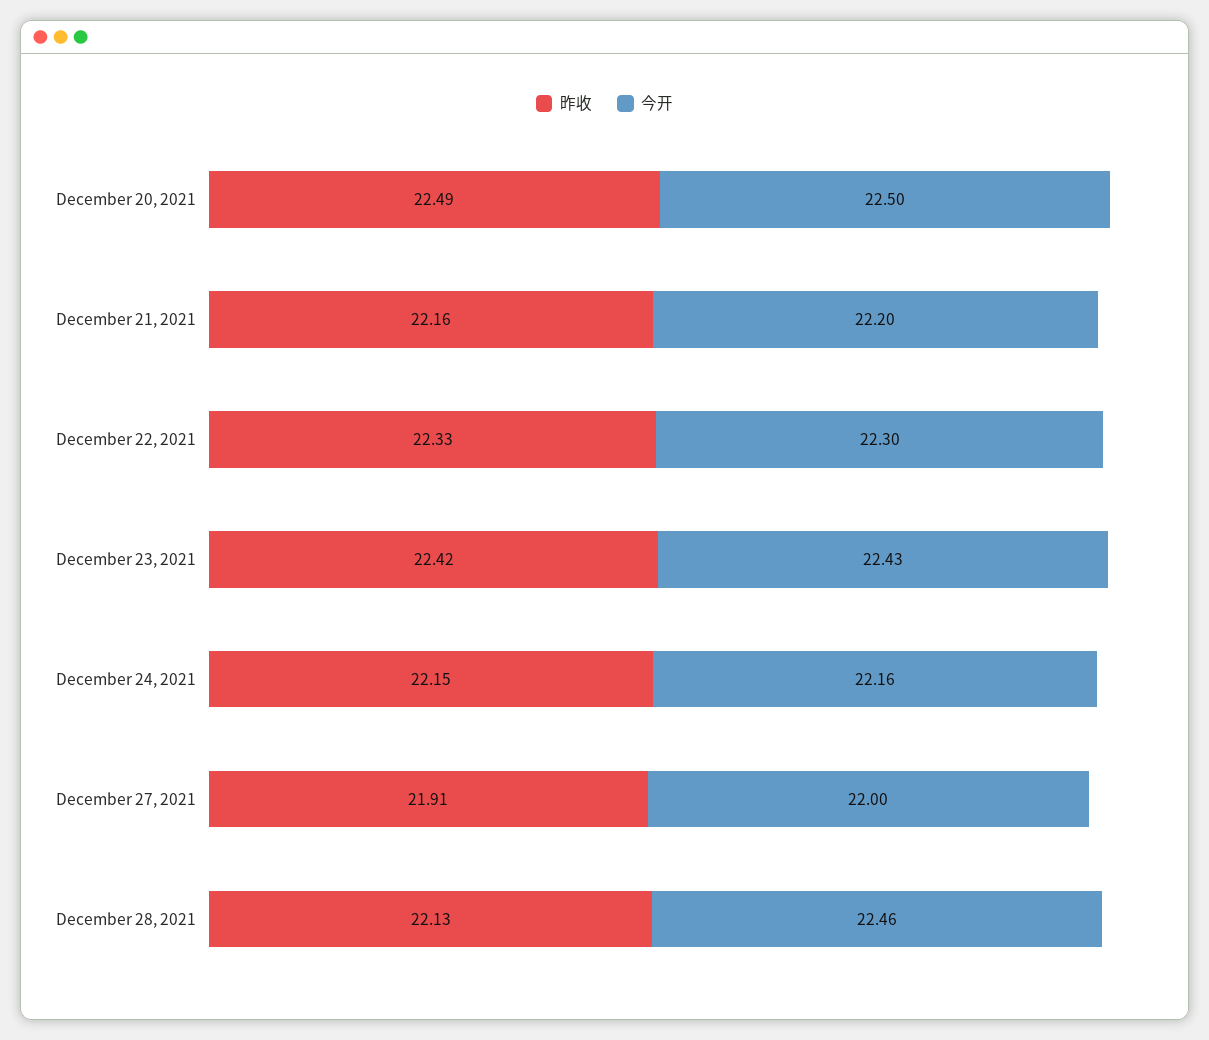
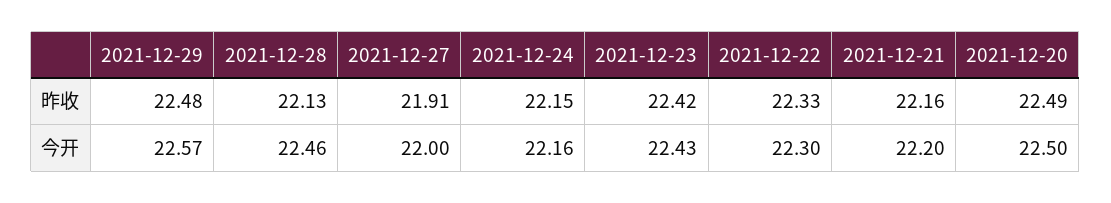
昨收, 2021-12-29: none -> 22.48
今开, 2021-12-29: none -> 22.57

